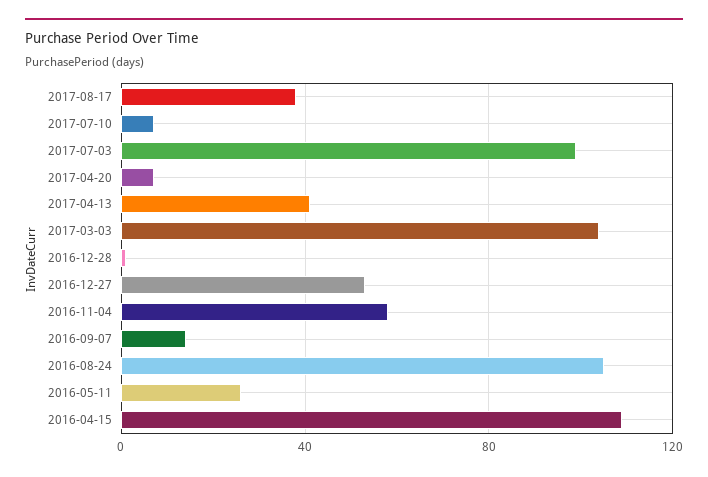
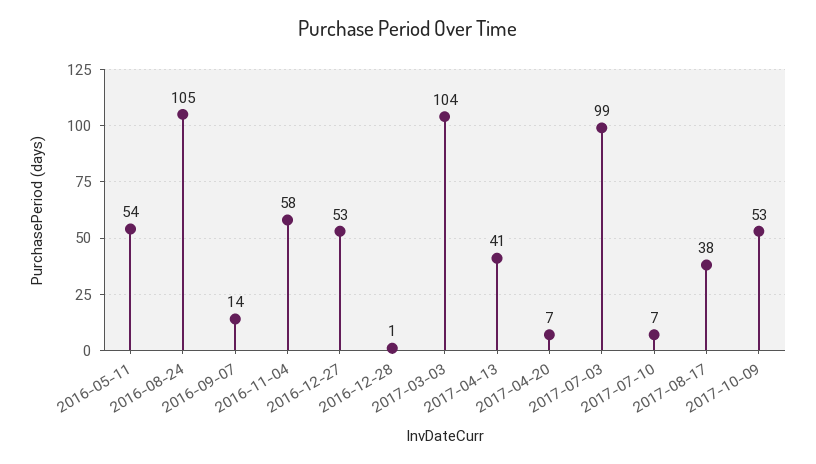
2016-05-11: 25 -> 54
2016-04-15: 110 -> none
2017-10-09: none -> 53

